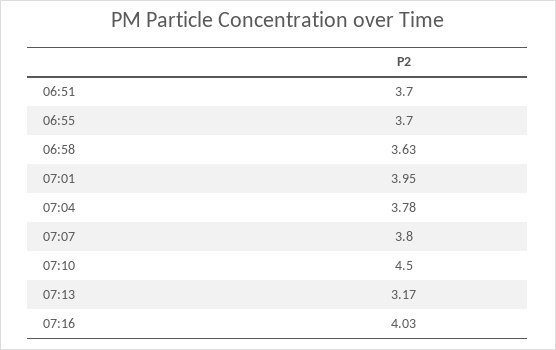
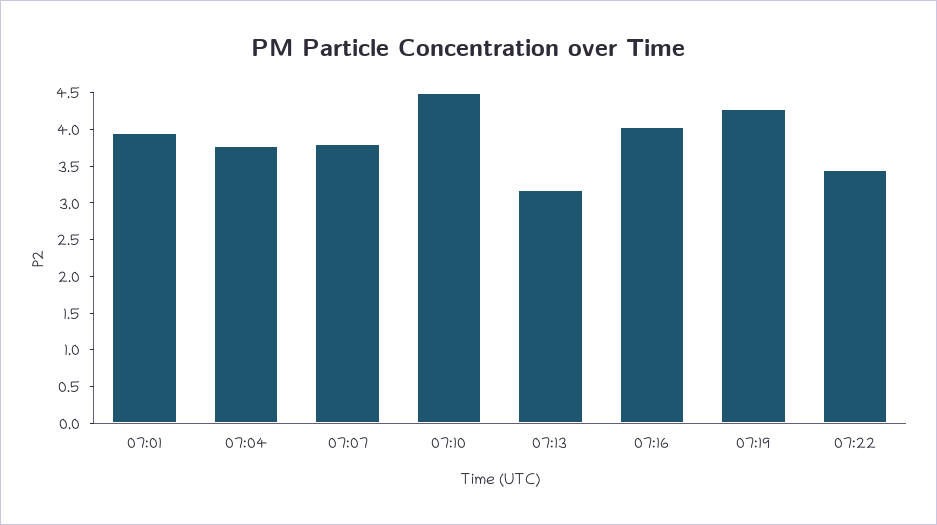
06:51: 3.7 -> none
06:55: 3.7 -> none
06:58: 3.63 -> none
07:19: none -> 4.25
07:22: none -> 3.5

